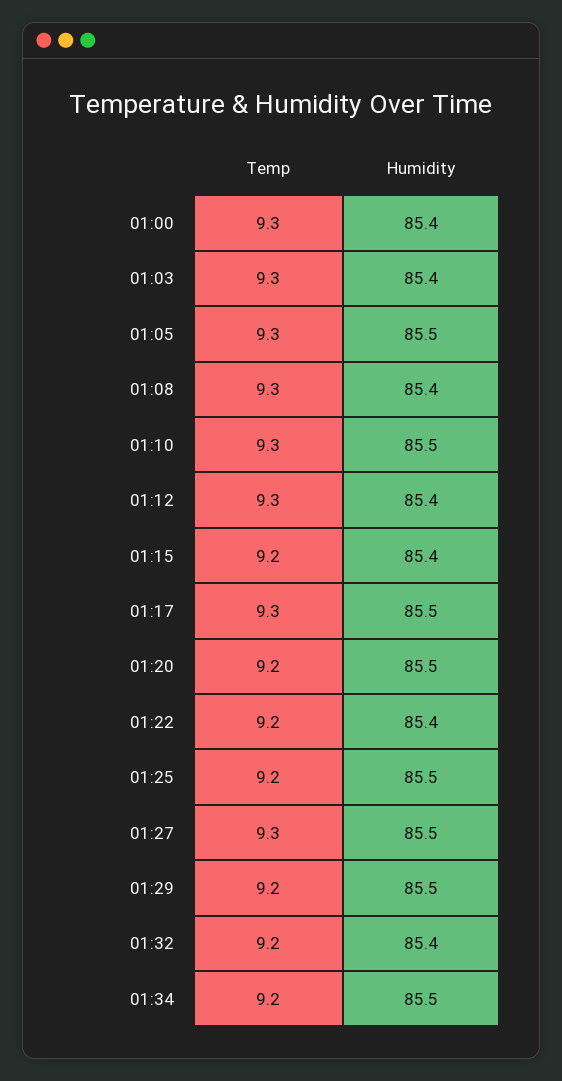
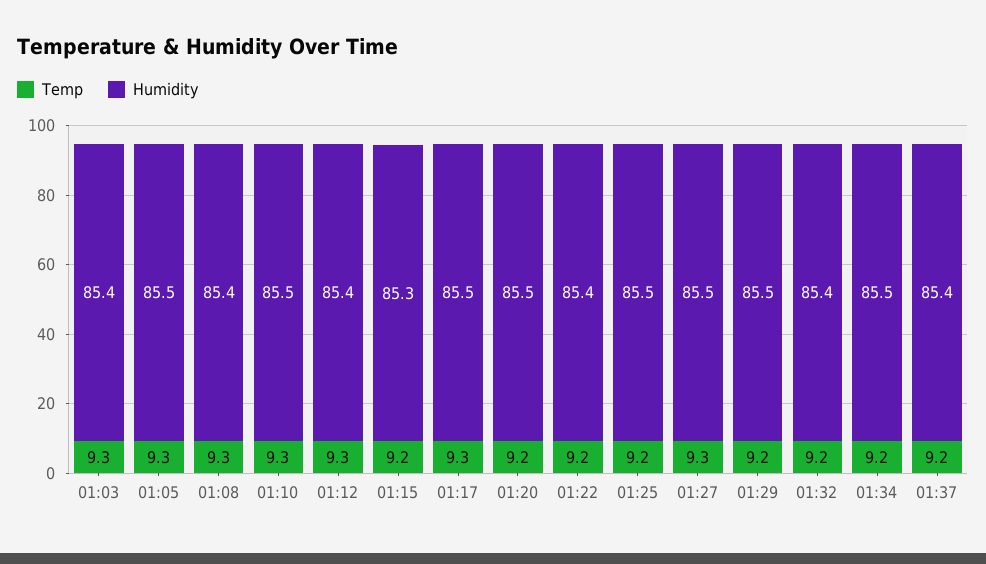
Temp, 01:00: 9.3 -> none
Humidity, 01:00: 85.4 -> none
Humidity, 01:15: 85.4 -> 85.3
Temp, 01:37: none -> 9.2
Humidity, 01:37: none -> 85.4

